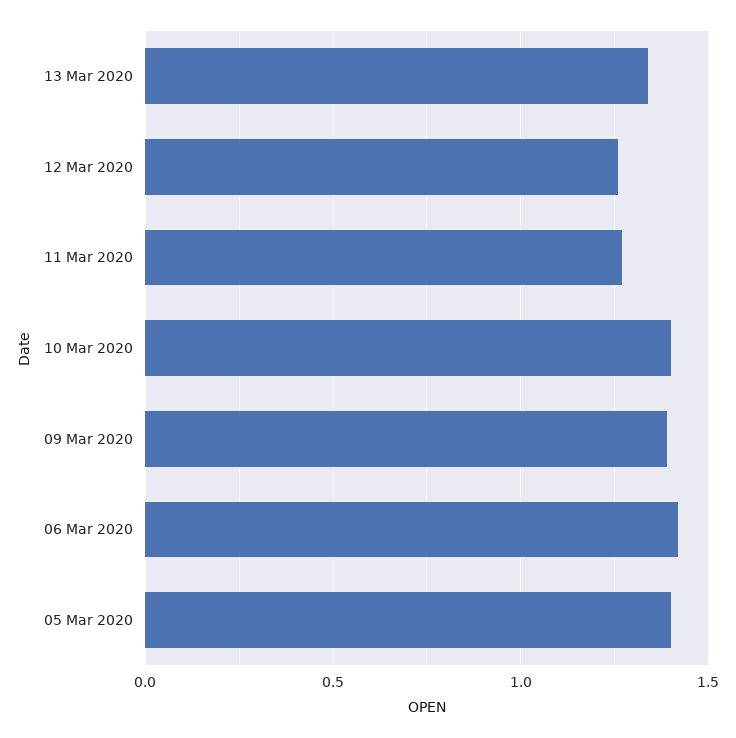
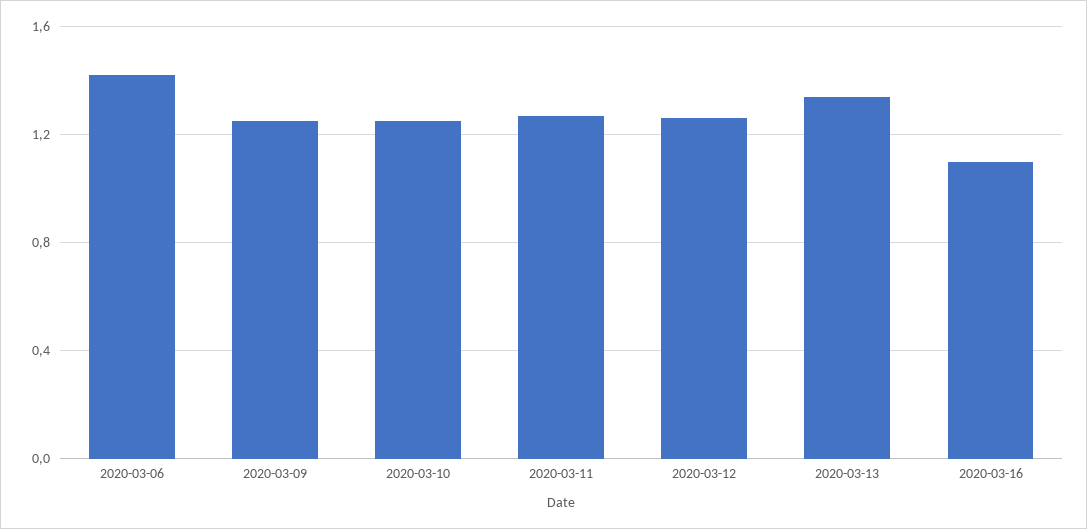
10 Mar 2020: 1.4 -> 1.25
09 Mar 2020: 1.4 -> 1.25
05 Mar 2020: 1.4 -> none
2020-03-16: none -> 1.1

